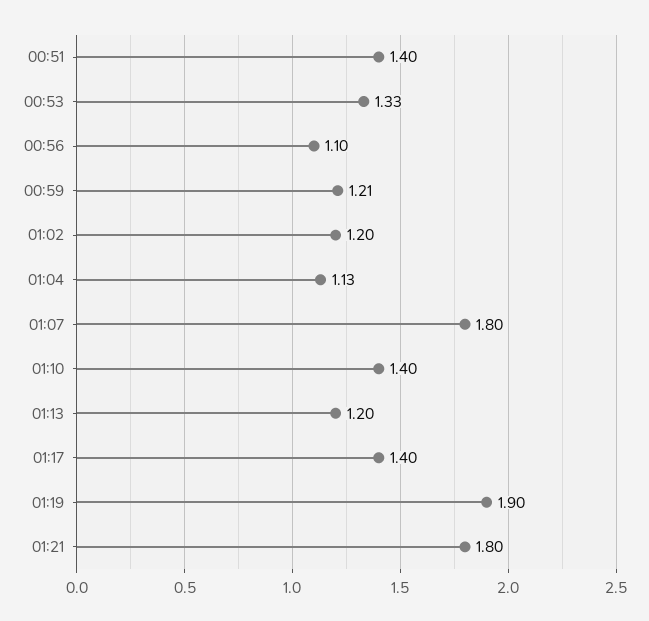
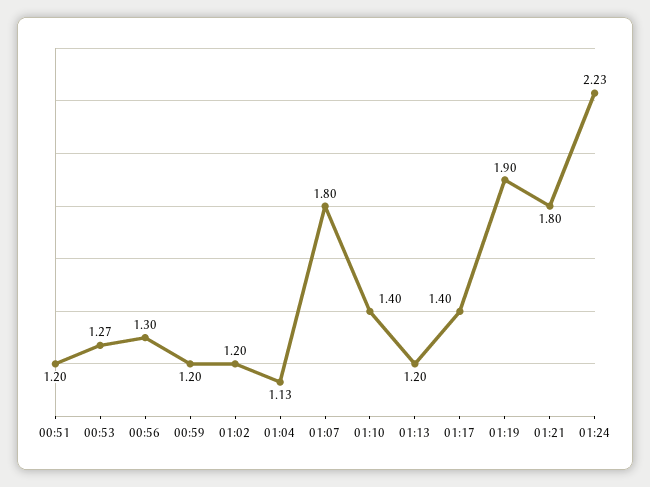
00:51: 1.4 -> 1.2
00:53: 1.33 -> 1.27
00:56: 1.1 -> 1.3
00:59: 1.21 -> 1.2
01:24: none -> 2.23

